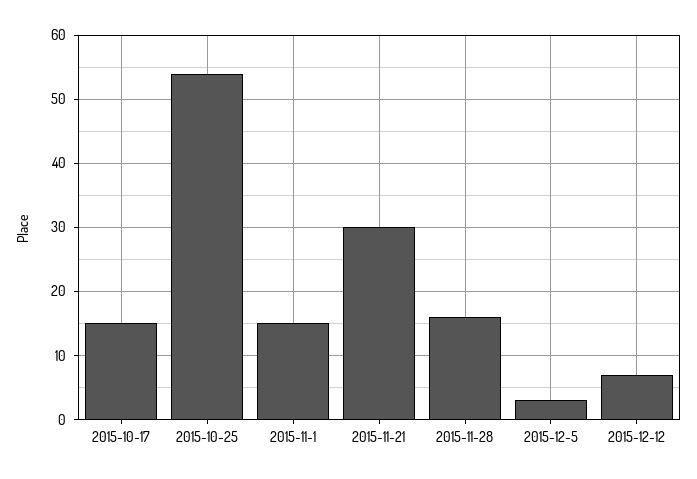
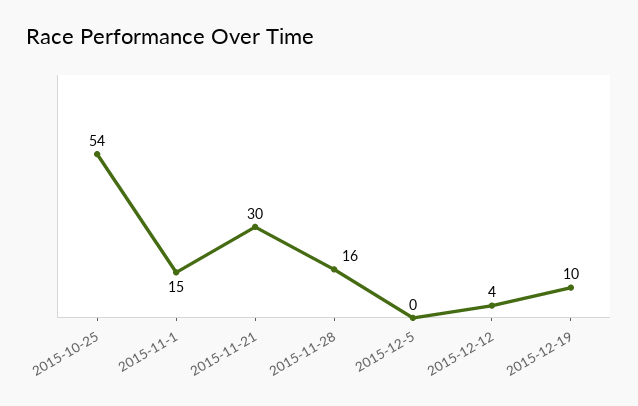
2015-10-17: 15 -> none
2015-12-5: 3 -> 0
2015-12-12: 7 -> 4
2015-12-19: none -> 10

